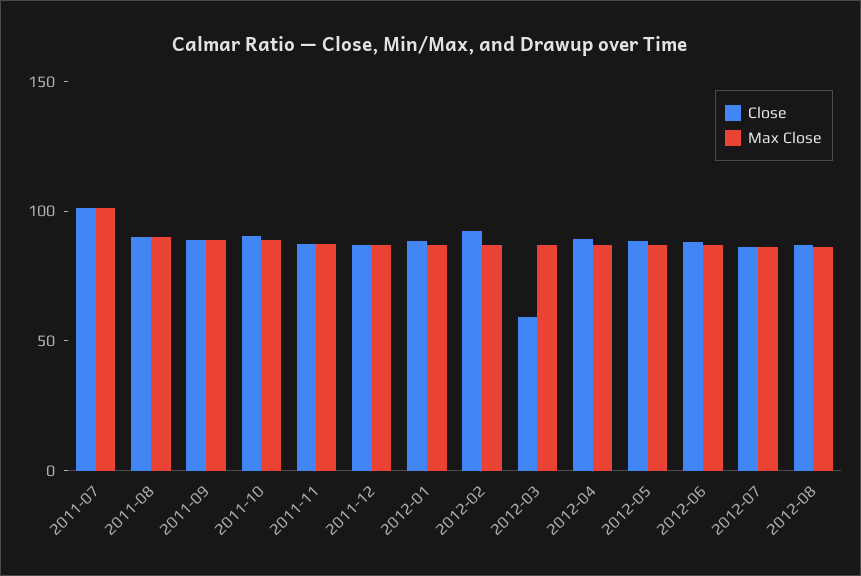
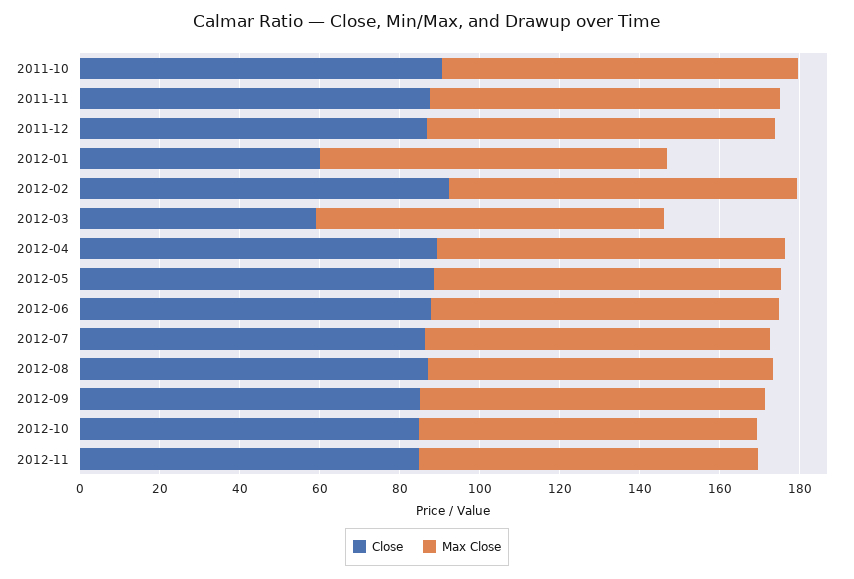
Close, 2011-07: 100 -> none
Max Close, 2011-07: 100 -> none
Close, 2011-08: 90 -> none
Max Close, 2011-08: 90 -> none
Close, 2011-09: 90 -> none
Max Close, 2011-09: 90 -> none
Close, 2012-01: 90 -> 60
Close, 2012-09: none -> 85
Max Close, 2012-09: none -> 85
Close, 2012-10: none -> 85
Max Close, 2012-10: none -> 85
Close, 2012-11: none -> 85
Max Close, 2012-11: none -> 85

